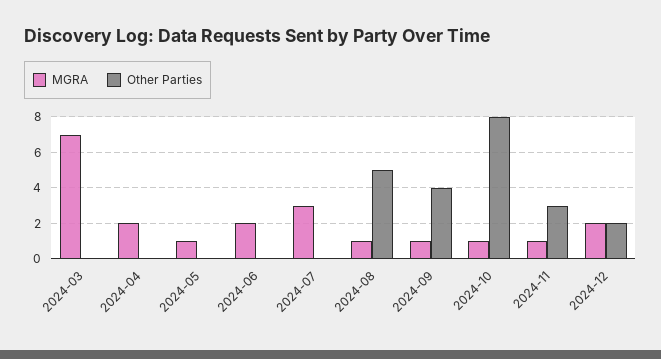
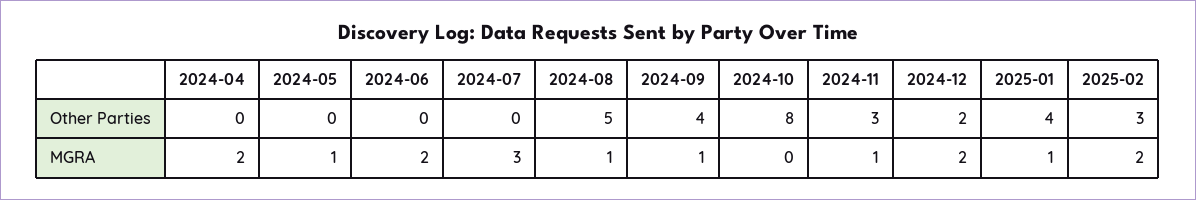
MGRA, 2024-03: 7 -> none
Other Parties, 2024-03: 0 -> none
MGRA, 2024-10: 1 -> 0
Other Parties, 2025-01: none -> 4
Other Parties, 2025-02: none -> 3
MGRA, 2025-01: none -> 1
MGRA, 2025-02: none -> 2

